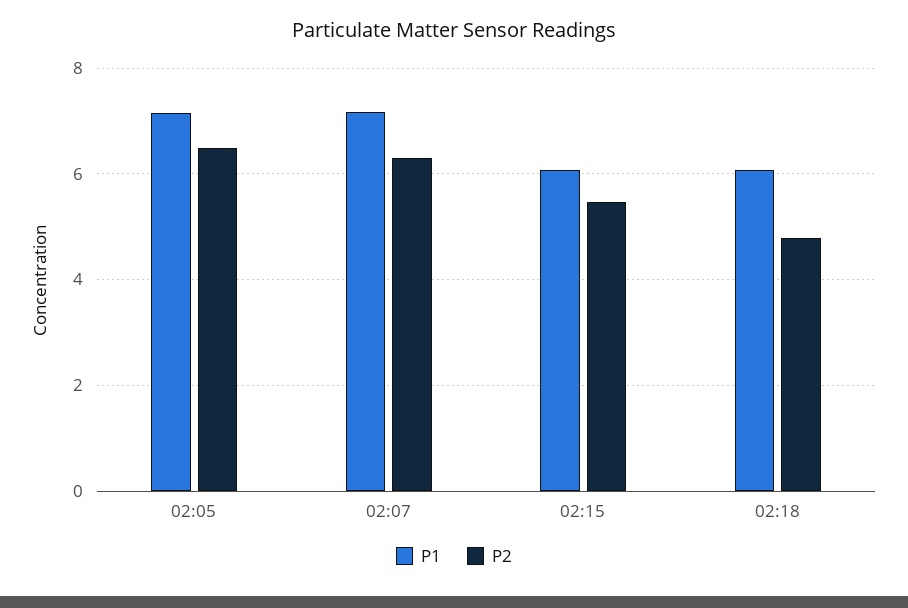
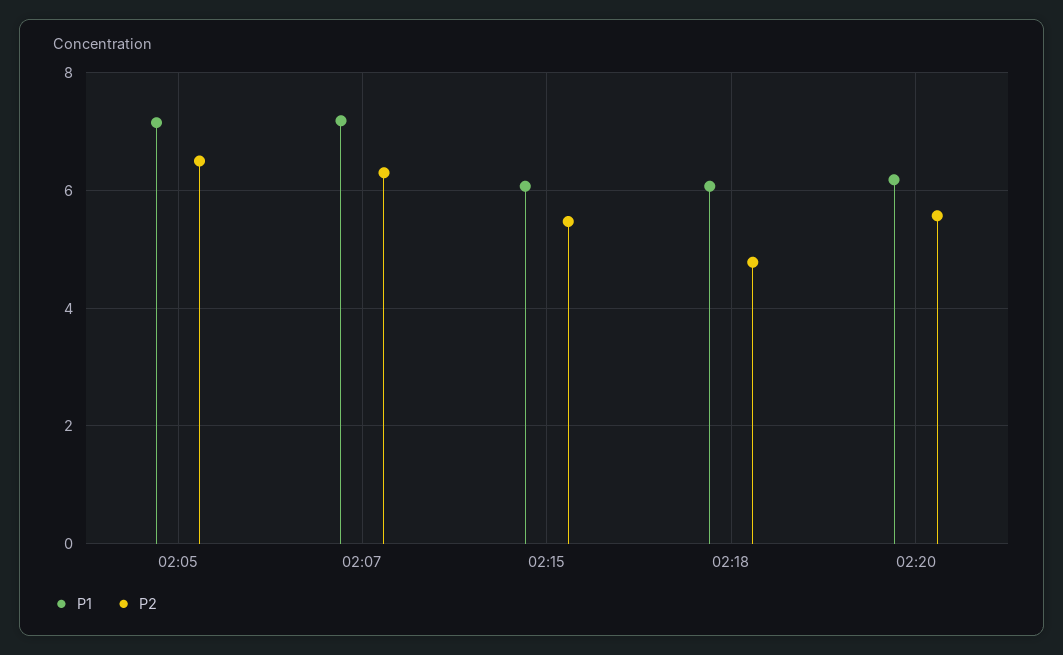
P1, 02:20: none -> 6.2
P2, 02:20: none -> 5.6

